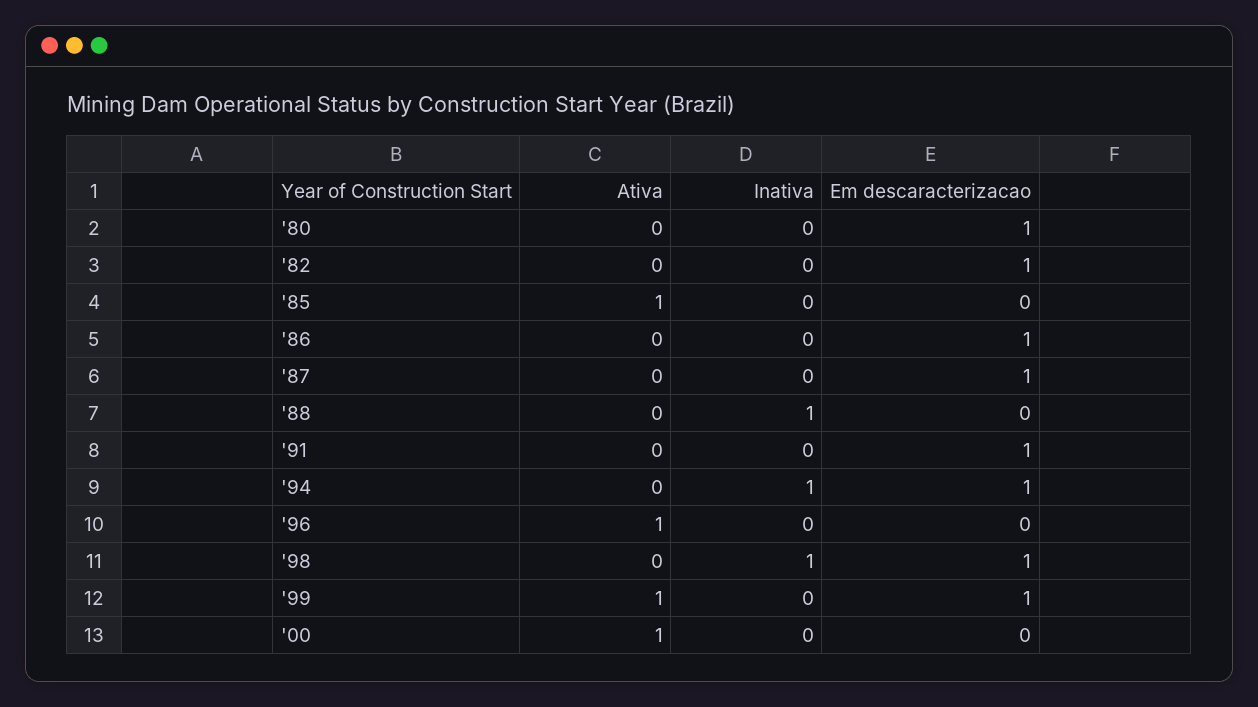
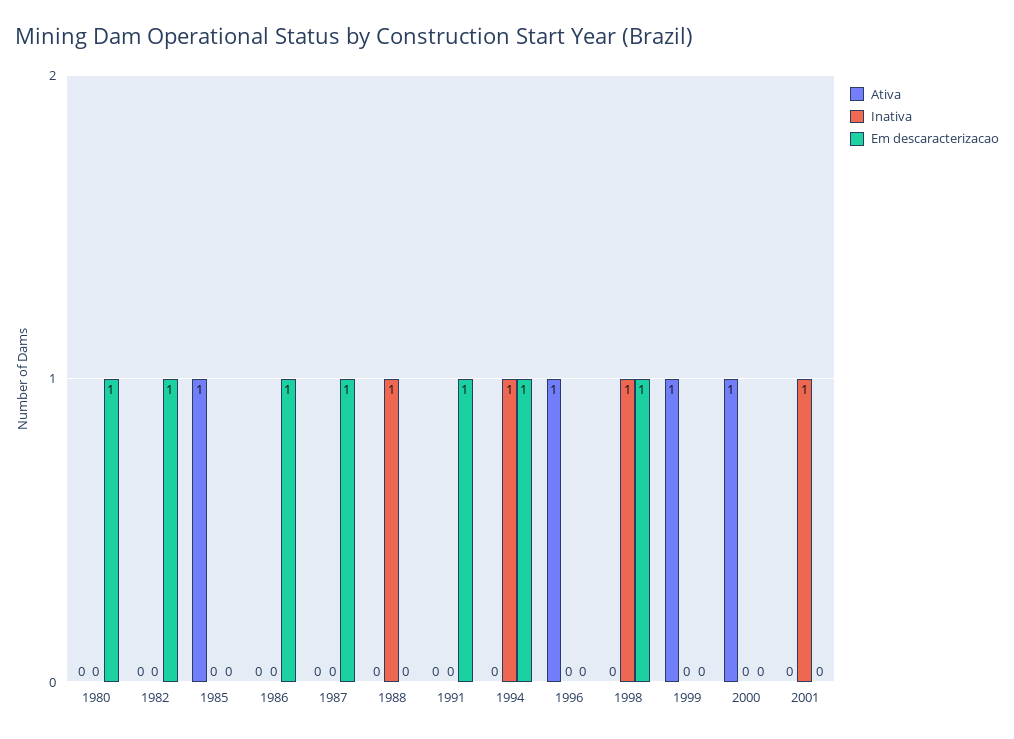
Em descaracterizacao, '99: 1 -> 0
Ativa, 2001: none -> 0
Inativa, 2001: none -> 1
Em descaracterizacao, 2001: none -> 0

